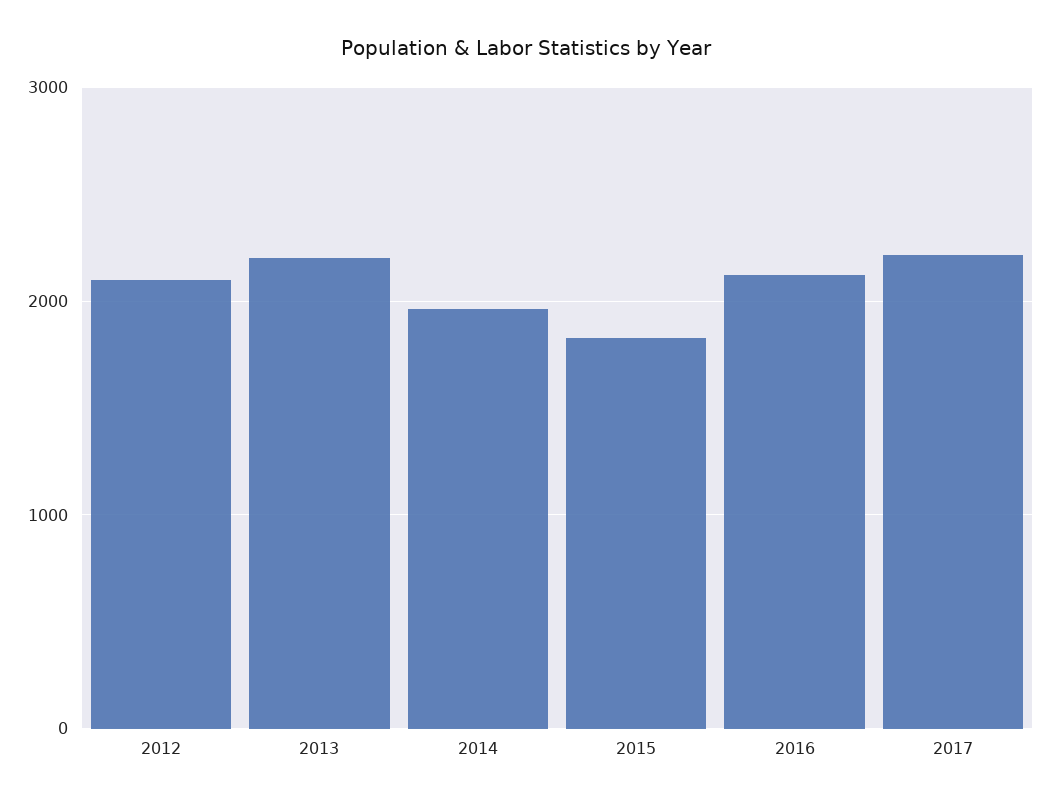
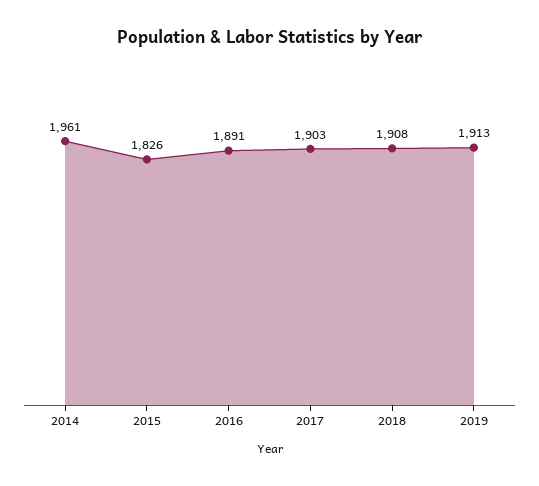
2012: 2100 -> none
2013: 2200 -> none
2016: 2100 -> 1891
2017: 2200 -> 1903
2018: none -> 1908
2019: none -> 1913

